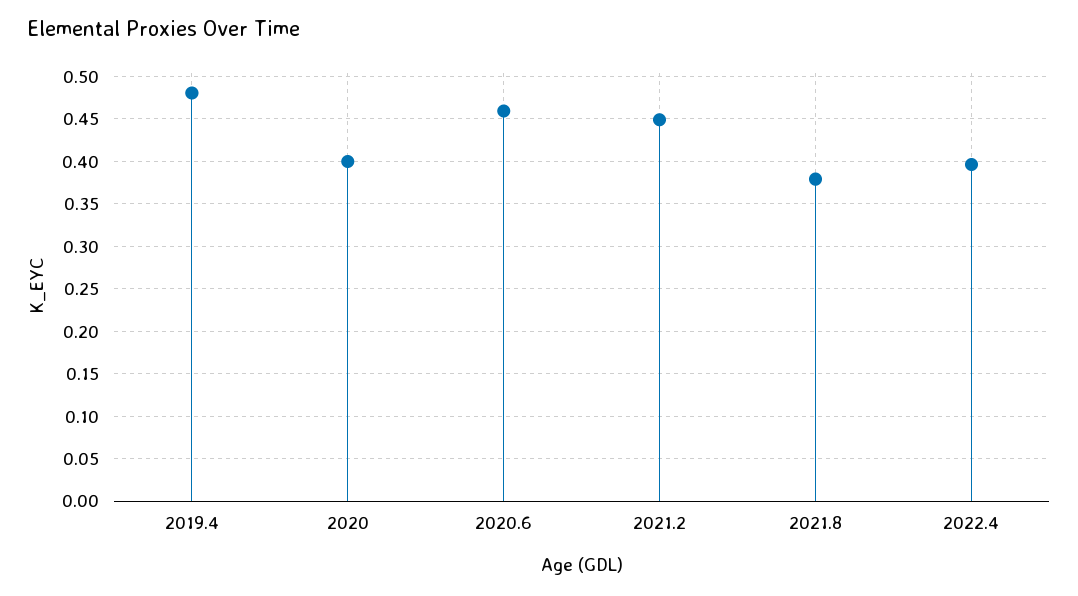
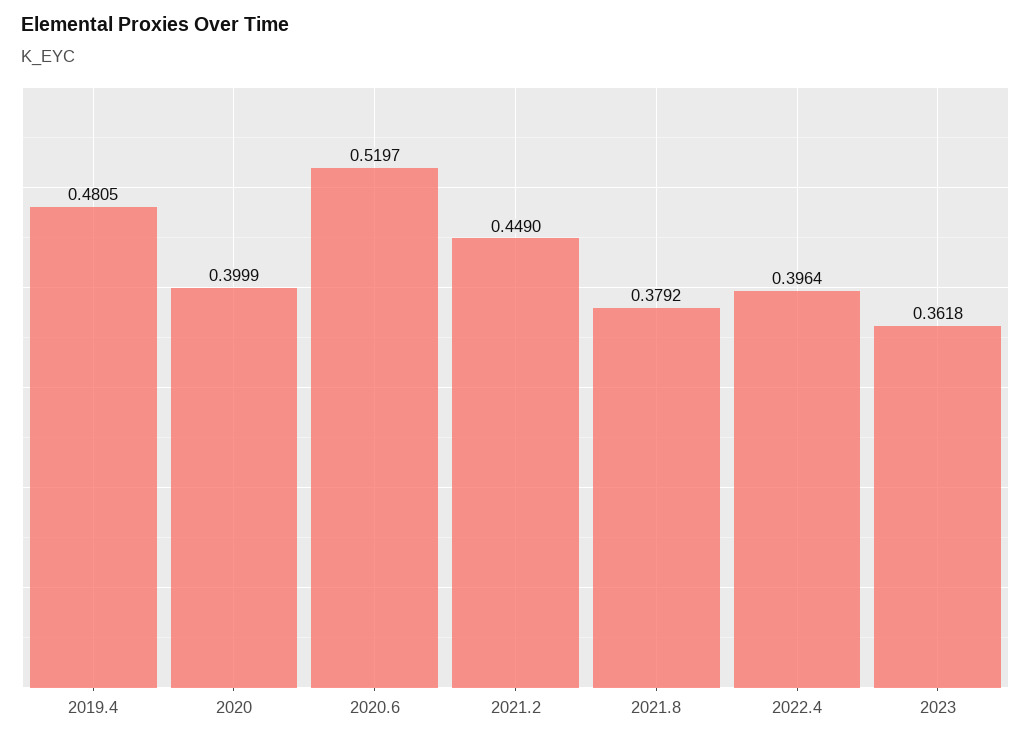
2020.6: 0.46 -> 0.5197
2023: none -> 0.3618

